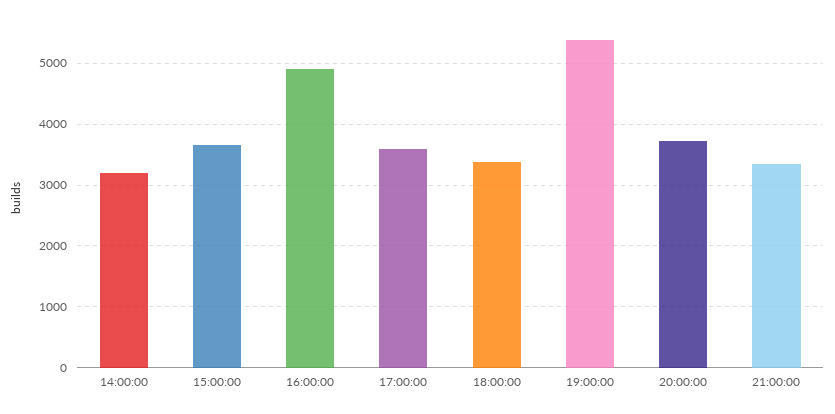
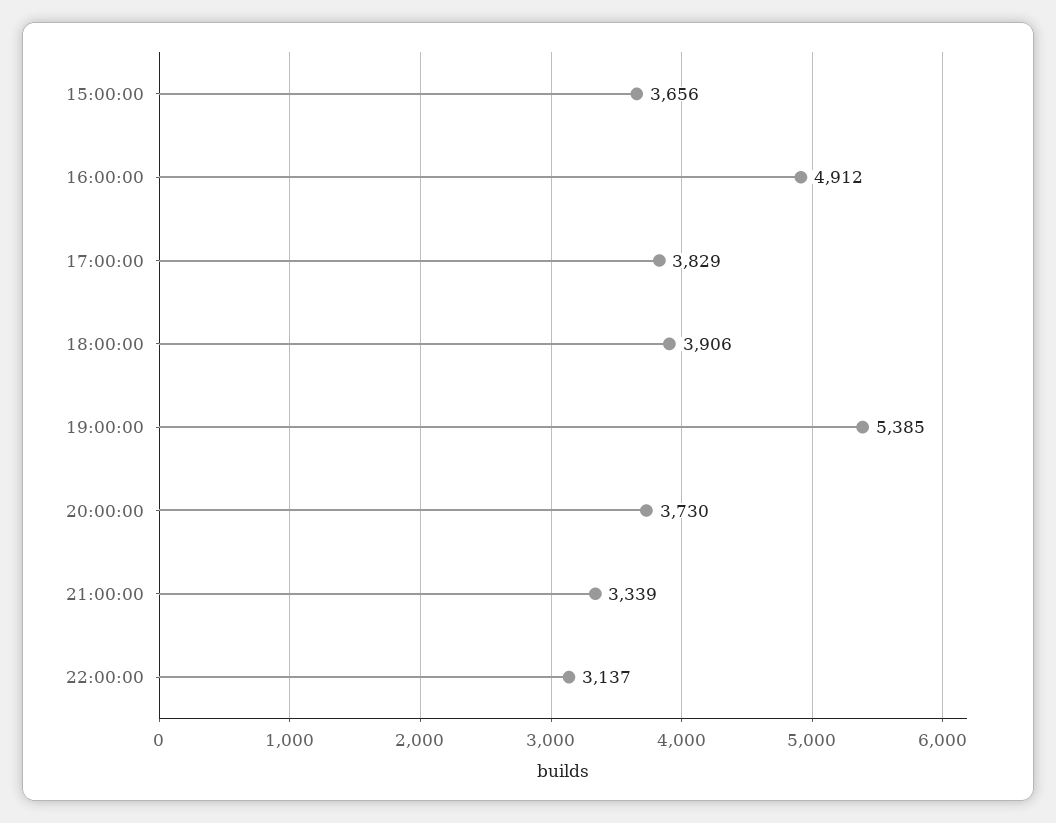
14:00:00: 3200 -> none
17:00:00: 3600 -> 3829
18:00:00: 3400 -> 3906
22:00:00: none -> 3137

